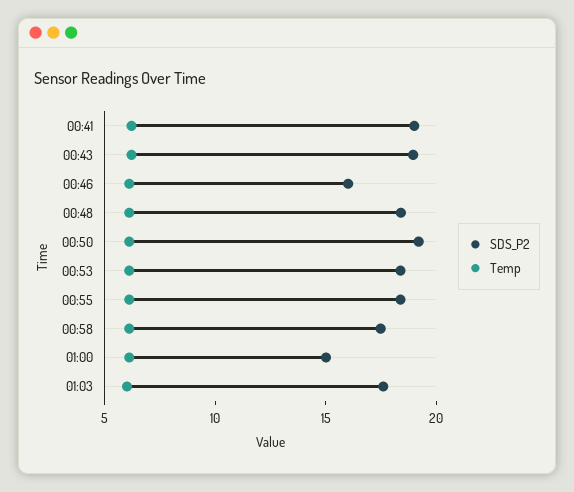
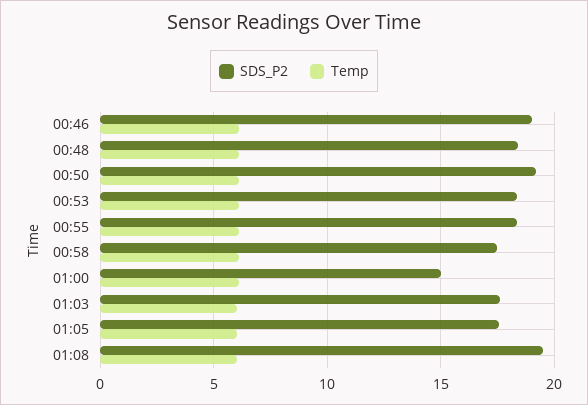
SDS_P2, 00:41: 19 -> none
Temp, 00:41: 6 -> none
SDS_P2, 00:43: 19 -> none
Temp, 00:43: 6 -> none
SDS_P2, 00:46: 16 -> 19
SDS_P2, 01:05: none -> 17.5
Temp, 01:05: none -> 6
SDS_P2, 01:08: none -> 19.5
Temp, 01:08: none -> 6

